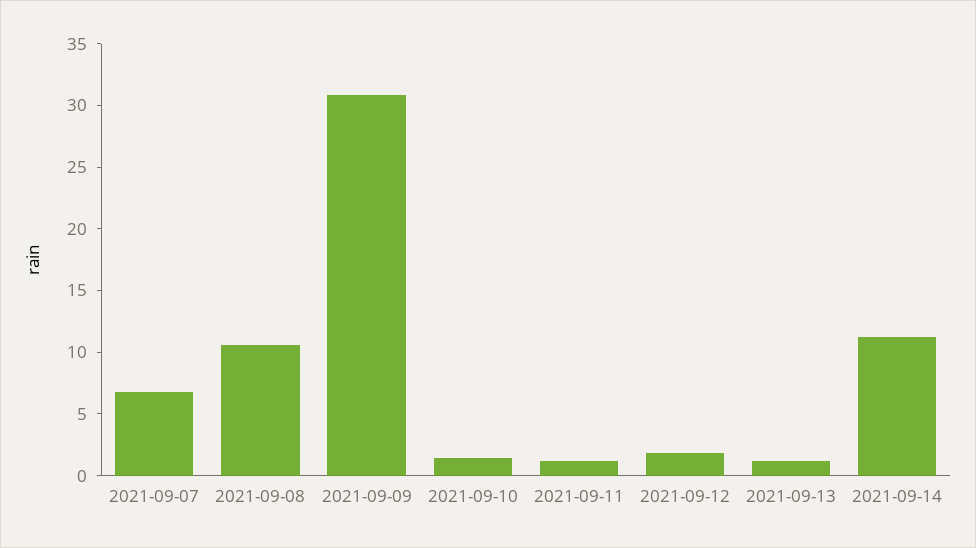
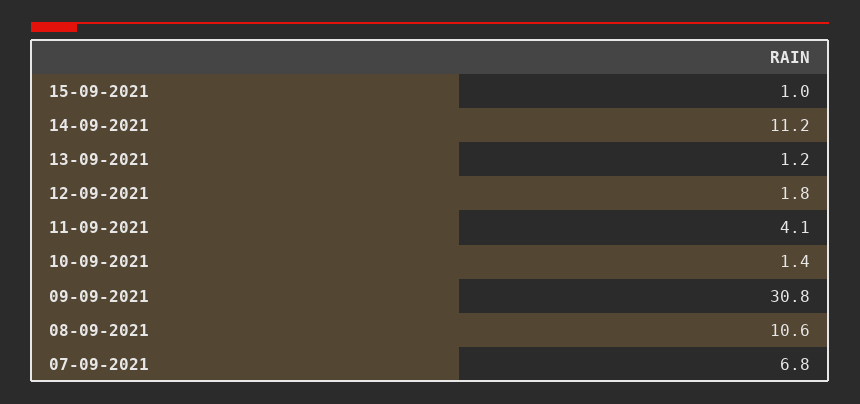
2021-09-11: 1 -> 4.1
15-09-2021: none -> 1

